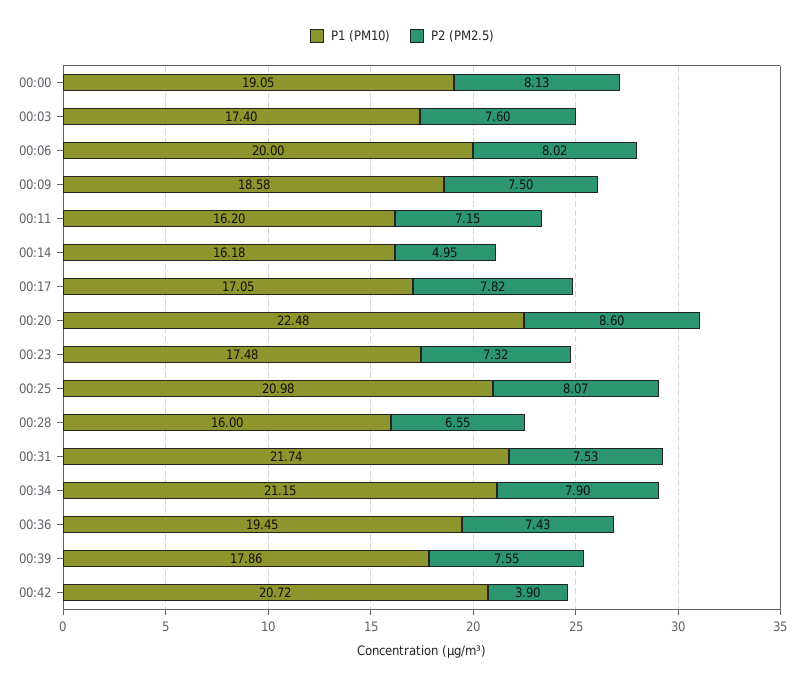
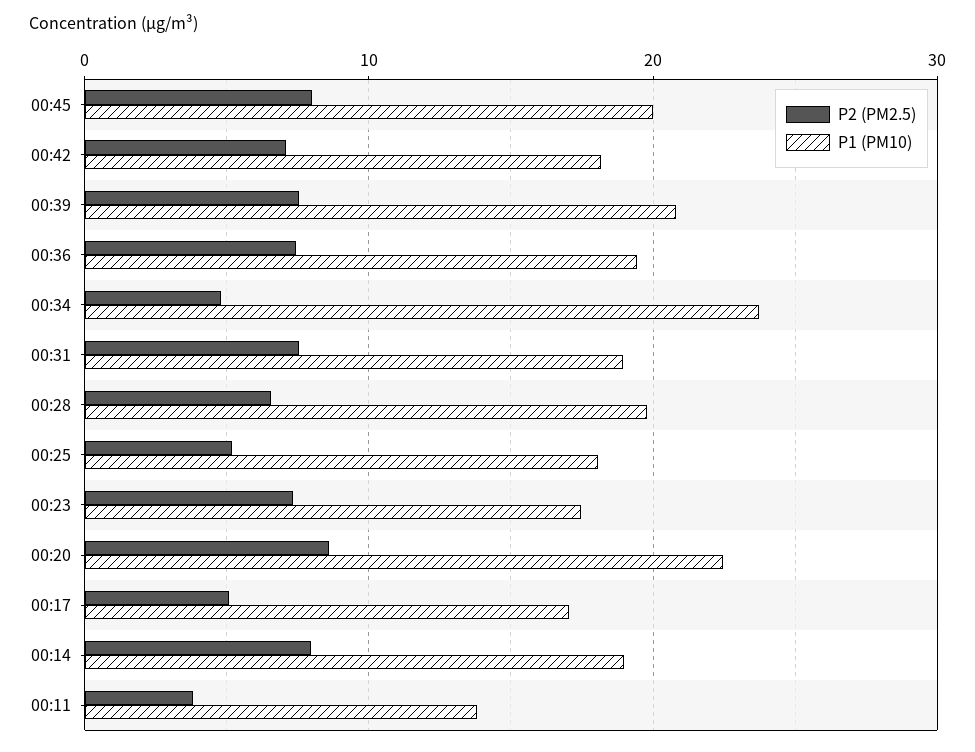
P1 (PM10), 00:00: 19.05 -> none
P2 (PM2.5), 00:00: 8.13 -> none
P1 (PM10), 00:03: 17.4 -> none
P2 (PM2.5), 00:03: 7.6 -> none
P1 (PM10), 00:06: 20 -> none
P2 (PM2.5), 00:06: 8.02 -> none
P1 (PM10), 00:09: 18.58 -> none
P2 (PM2.5), 00:09: 7.5 -> none
P1 (PM10), 00:11: 16.2 -> 14
P2 (PM2.5), 00:11: 7.15 -> 4
P1 (PM10), 00:14: 16.18 -> 19
P2 (PM2.5), 00:14: 4.95 -> 8
P2 (PM2.5), 00:17: 7.82 -> 5
P1 (PM10), 00:25: 20.98 -> 18
P2 (PM2.5), 00:25: 8.07 -> 5
P1 (PM10), 00:28: 16 -> 20
P1 (PM10), 00:31: 21.74 -> 19
P1 (PM10), 00:34: 21.15 -> 24
P2 (PM2.5), 00:34: 7.9 -> 5
P1 (PM10), 00:39: 17.86 -> 21
P1 (PM10), 00:42: 20.72 -> 18
P2 (PM2.5), 00:42: 3.9 -> 7
P2 (PM2.5), 00:45: none -> 8
P1 (PM10), 00:45: none -> 20

